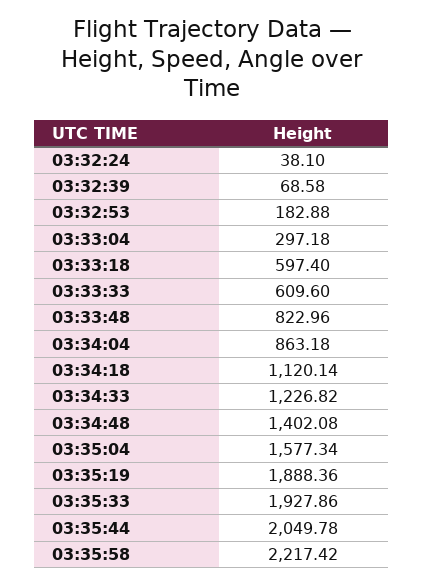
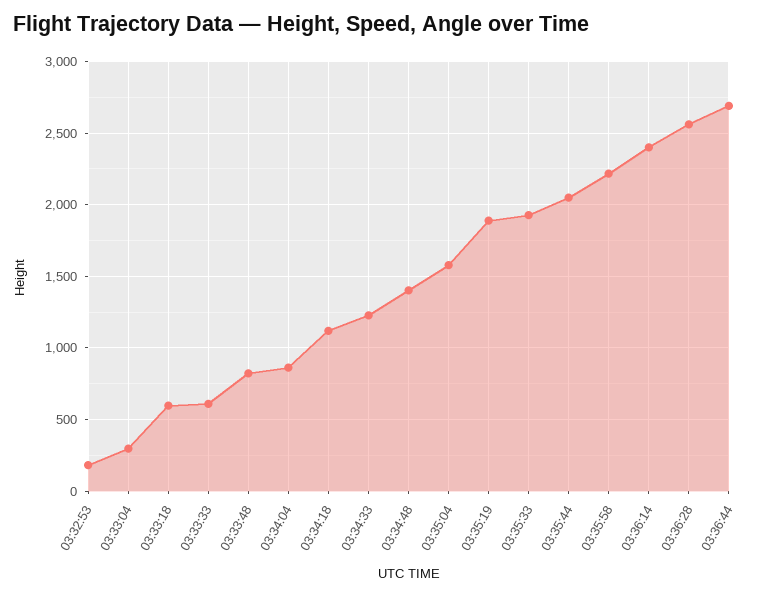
03:32:24: 38.1 -> none
03:32:39: 68.58 -> none
03:36:14: none -> 2400
03:36:28: none -> 2550
03:36:44: none -> 2700

